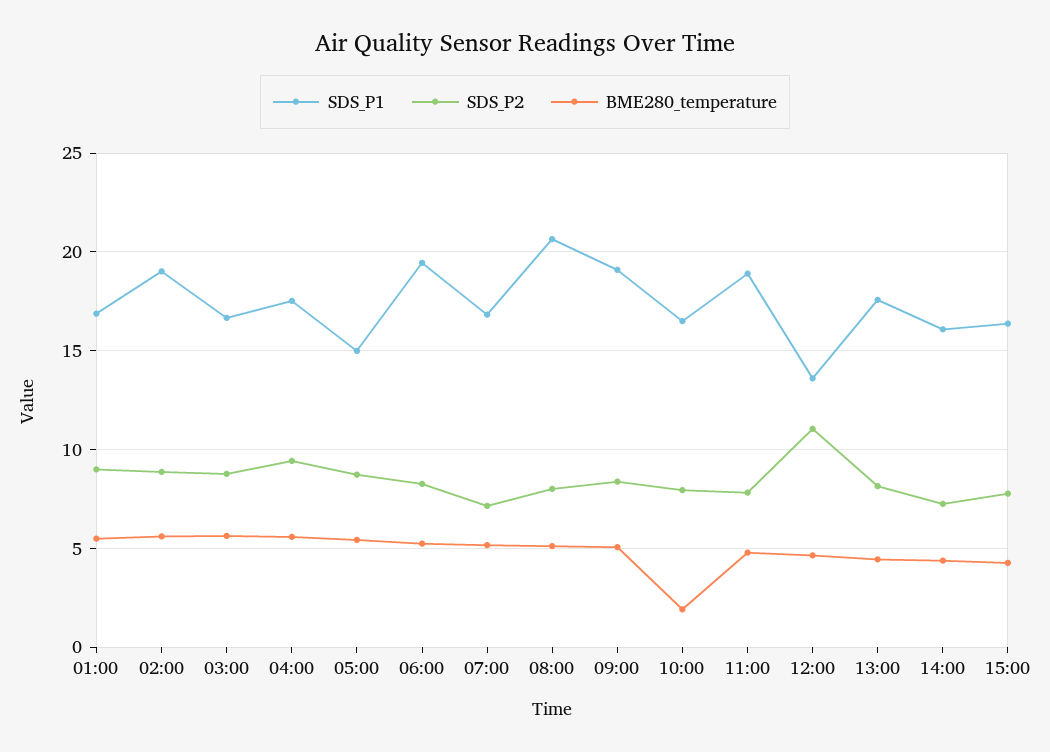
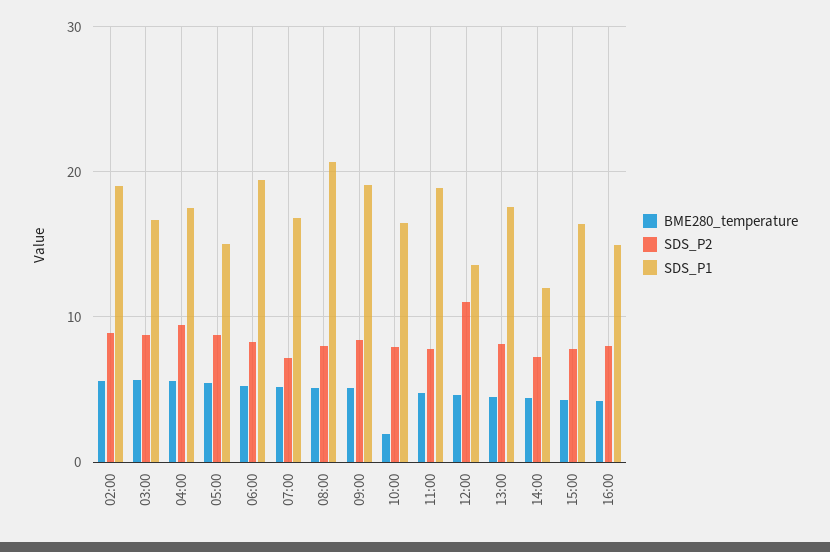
SDS_P1, 01:00: 17 -> none
SDS_P2, 01:00: 9 -> none
BME280_temperature, 01:00: 5.5 -> none
SDS_P1, 14:00: 16 -> 12
BME280_temperature, 16:00: none -> 4
SDS_P2, 16:00: none -> 8
SDS_P1, 16:00: none -> 15

